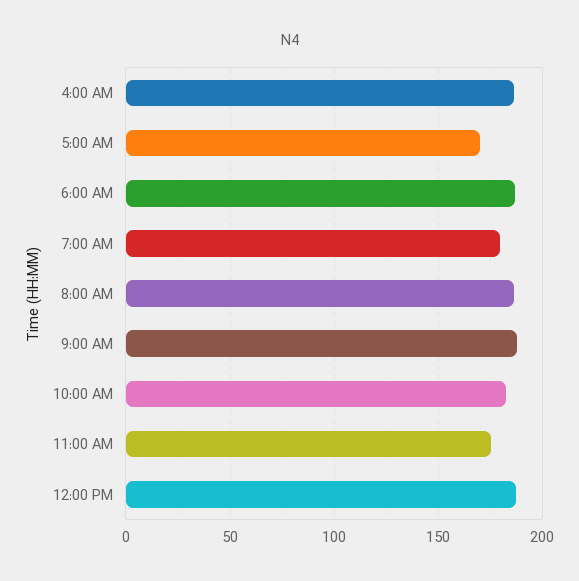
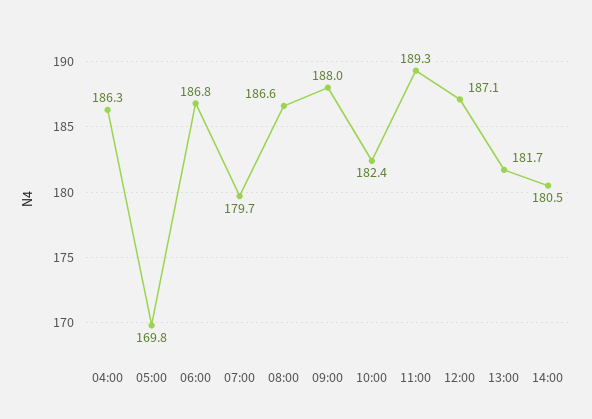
11:00 AM: 175 -> 189.3
13:00: none -> 181.7
14:00: none -> 180.5

